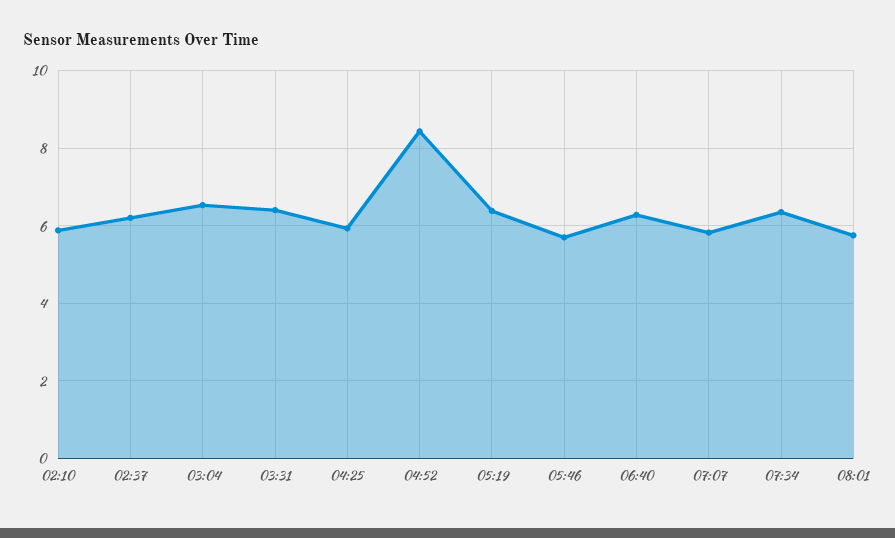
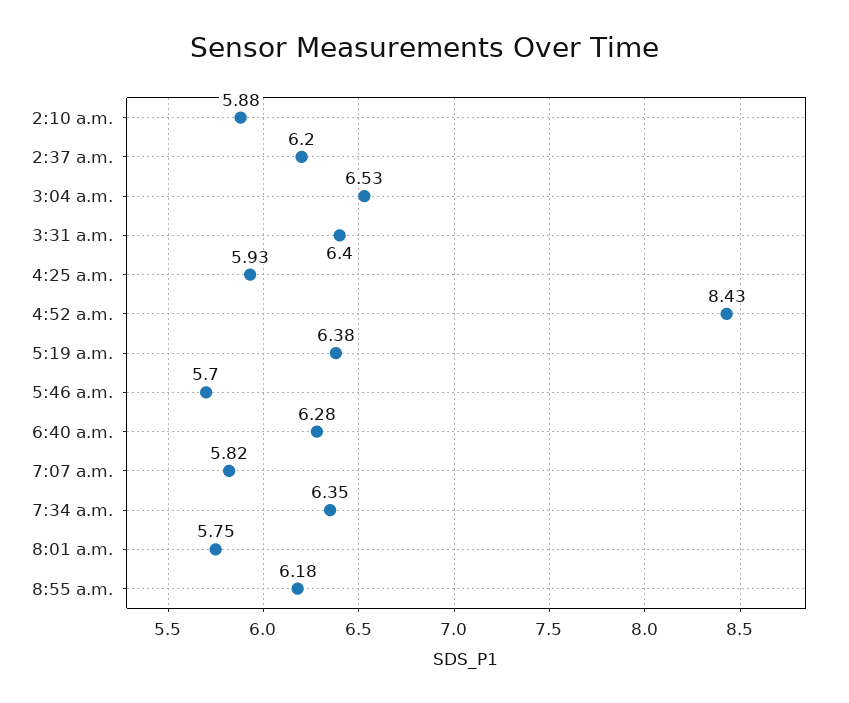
8:55 a.m.: none -> 6.18

